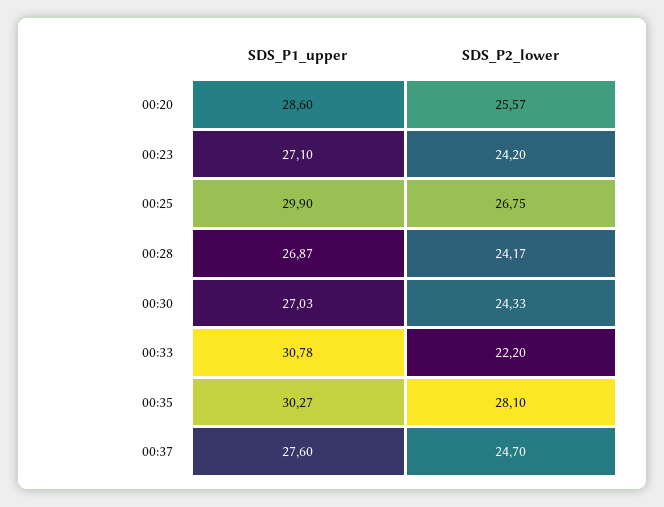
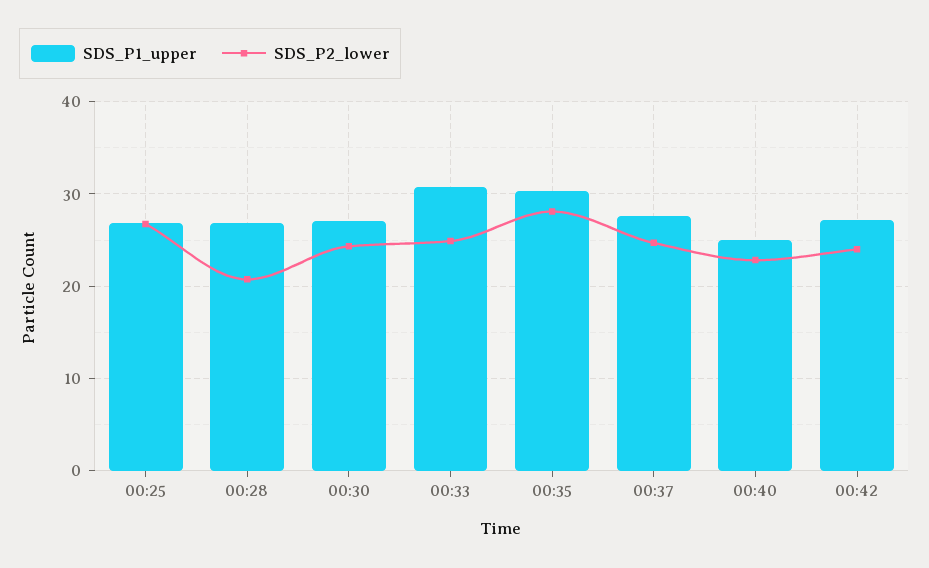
SDS_P1_upper, 00:20: 28.6 -> none
SDS_P2_lower, 00:20: 25.57 -> none
SDS_P1_upper, 00:23: 27.1 -> none
SDS_P2_lower, 00:23: 24.2 -> none
SDS_P1_upper, 00:25: 29.9 -> 27
SDS_P2_lower, 00:28: 24.17 -> 21
SDS_P2_lower, 00:33: 22.2 -> 25
SDS_P1_upper, 00:40: none -> 25
SDS_P2_lower, 00:40: none -> 23
SDS_P1_upper, 00:42: none -> 27
SDS_P2_lower, 00:42: none -> 24

